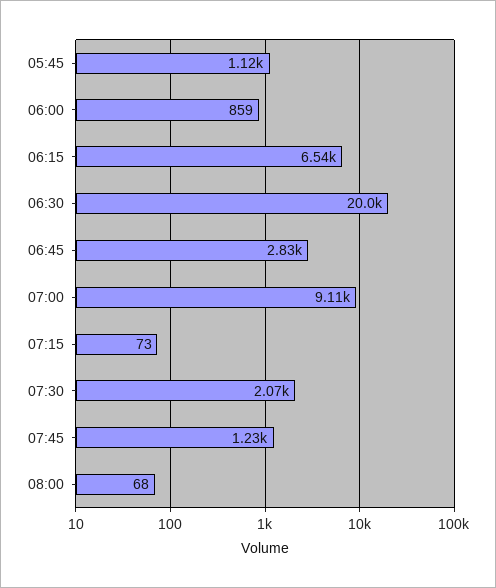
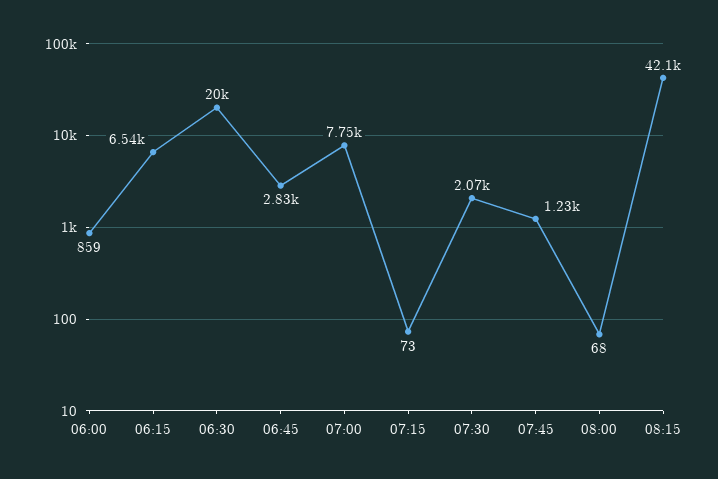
05:45: 1120 -> none
07:00: 9110 -> 7750
08:15: none -> 42100

